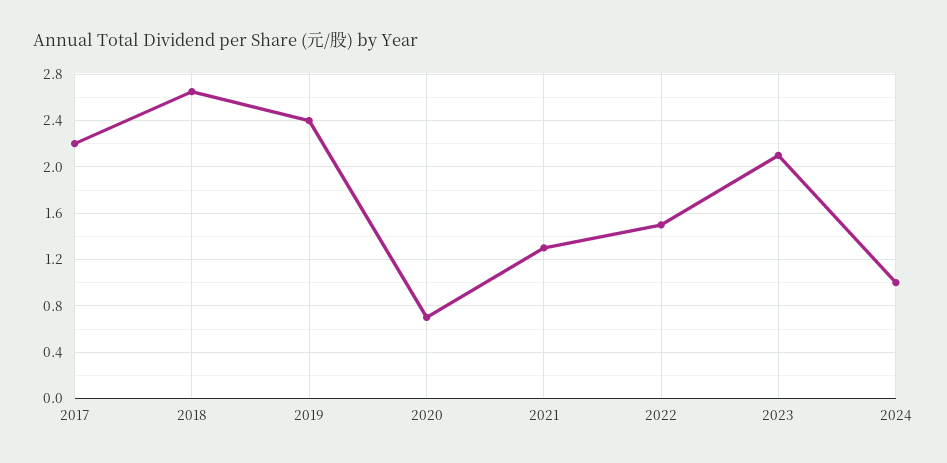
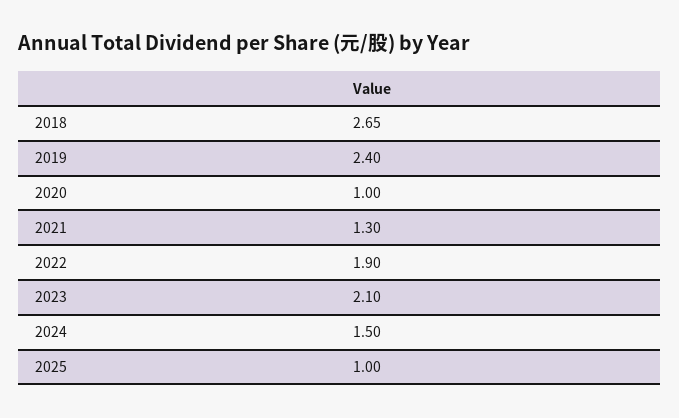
2017: 2.2 -> none
2020: 0.7 -> 1
2022: 1.5 -> 1.9
2024: 1 -> 1.5
2025: none -> 1

